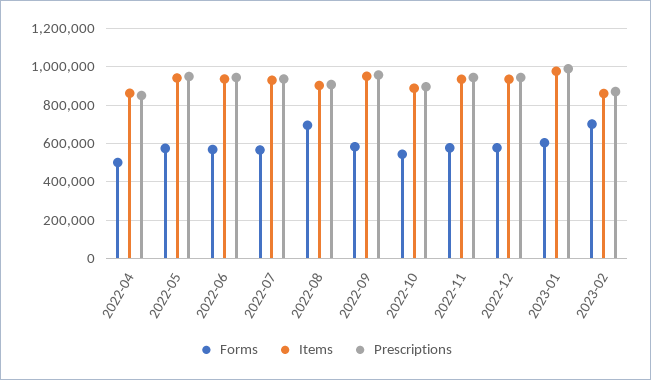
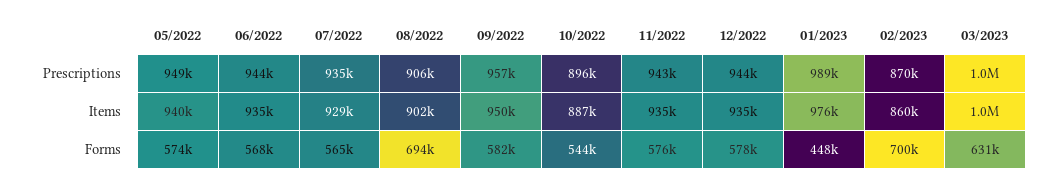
Forms, 2022-04: 500000 -> none
Items, 2022-04: 850000 -> none
Prescriptions, 2022-04: 850000 -> none
Forms, 2023-01: 600000 -> 448000
Prescriptions, 03/2023: none -> 1000000
Items, 03/2023: none -> 1000000
Forms, 03/2023: none -> 631000

